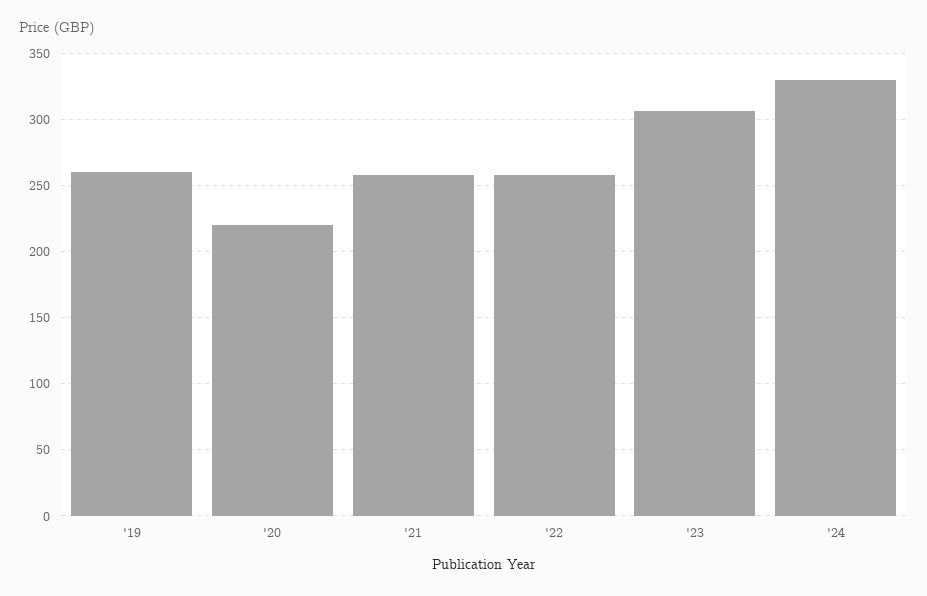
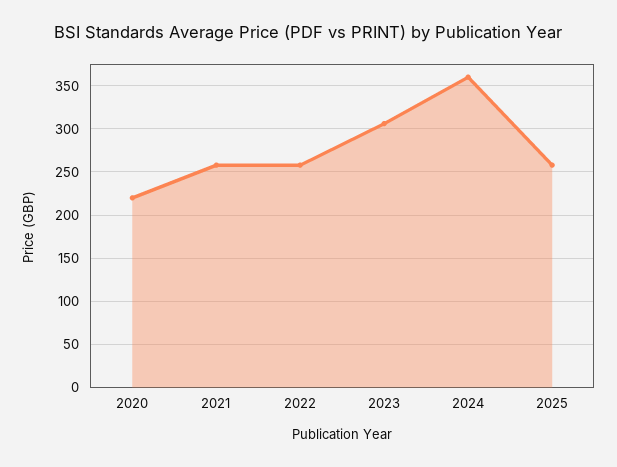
'19: 260 -> none
'24: 330 -> 360
2025: none -> 260

